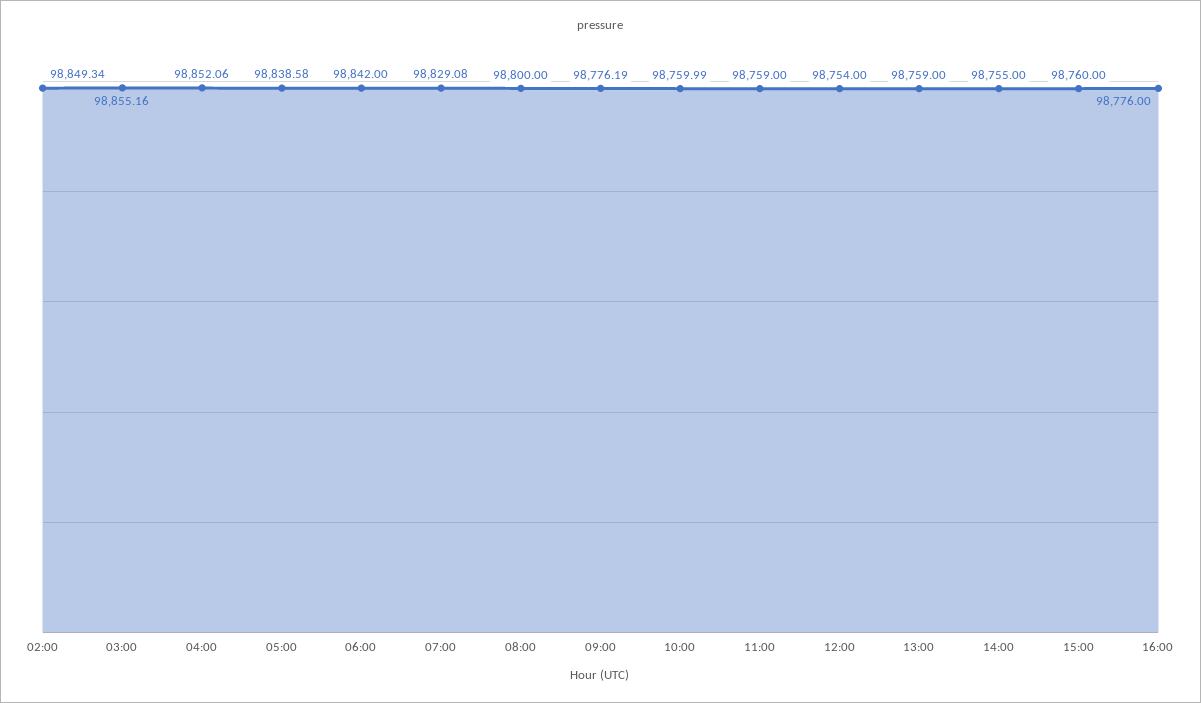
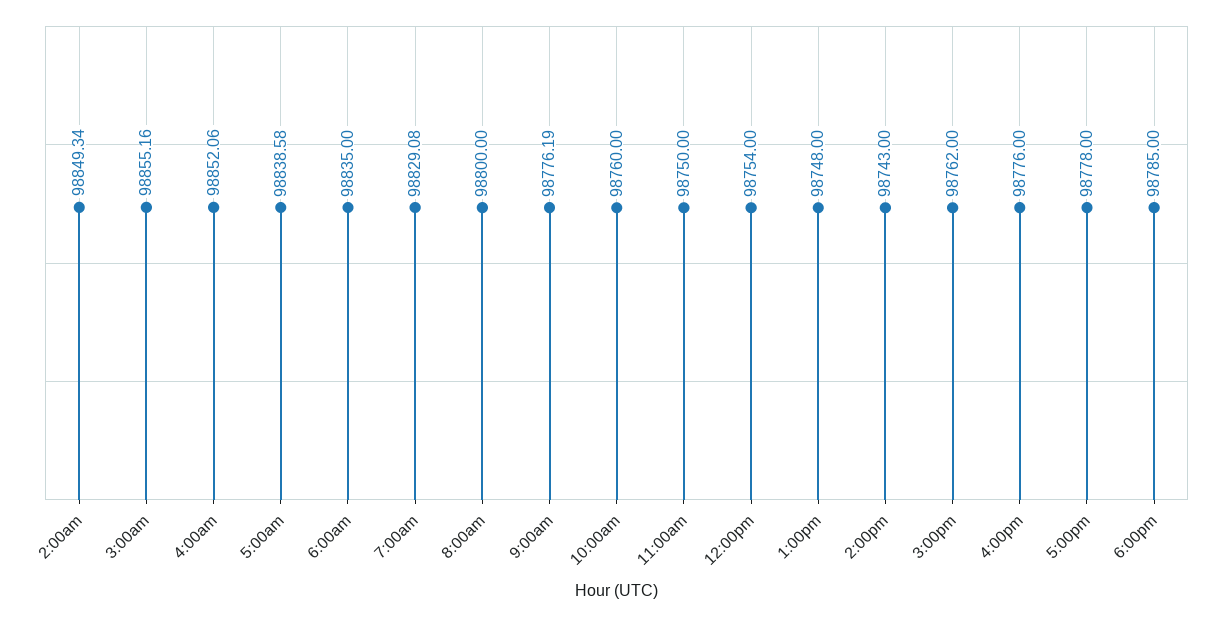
06:00: 98842 -> 98835
10:00: 98759.99 -> 98760
11:00: 98759 -> 98750
13:00: 98759 -> 98748
14:00: 98755 -> 98743
15:00: 98760 -> 98762
5:00pm: none -> 98778
6:00pm: none -> 98785

